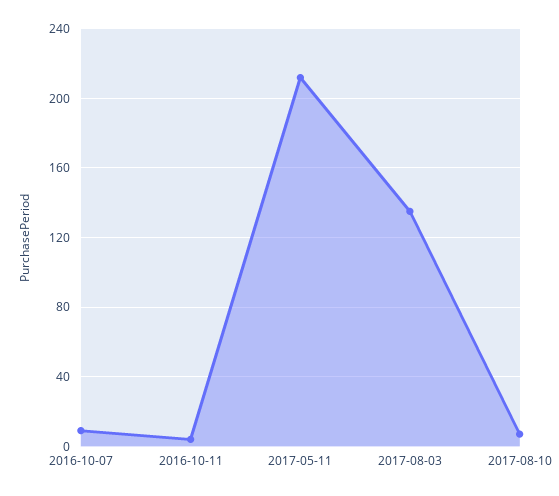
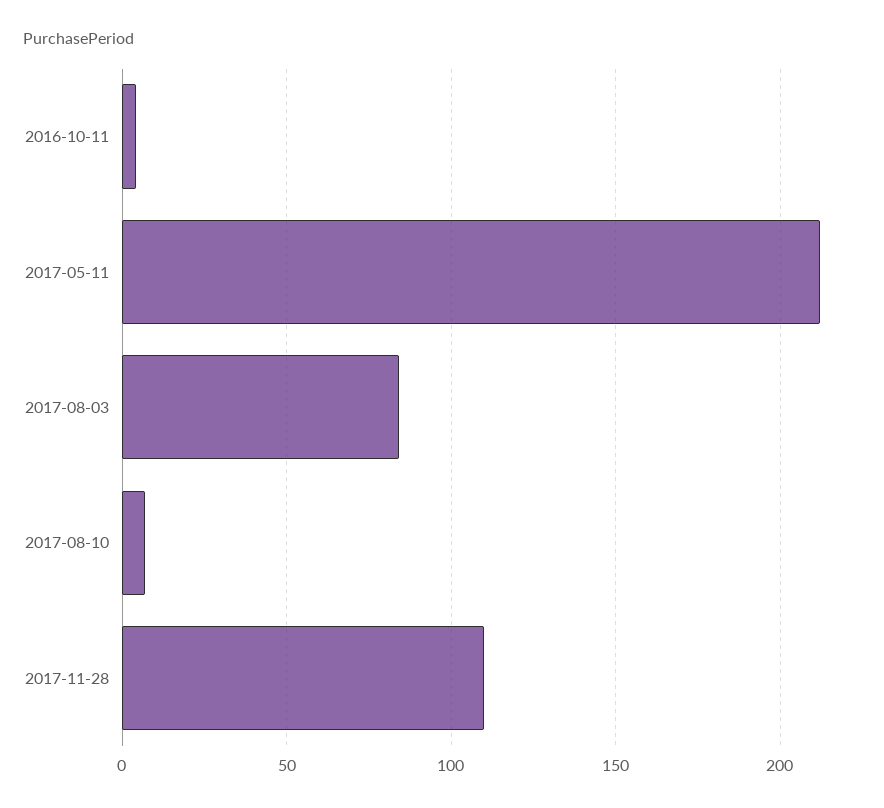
2016-10-07: 10 -> none
2017-08-03: 135 -> 85
2017-11-28: none -> 110

